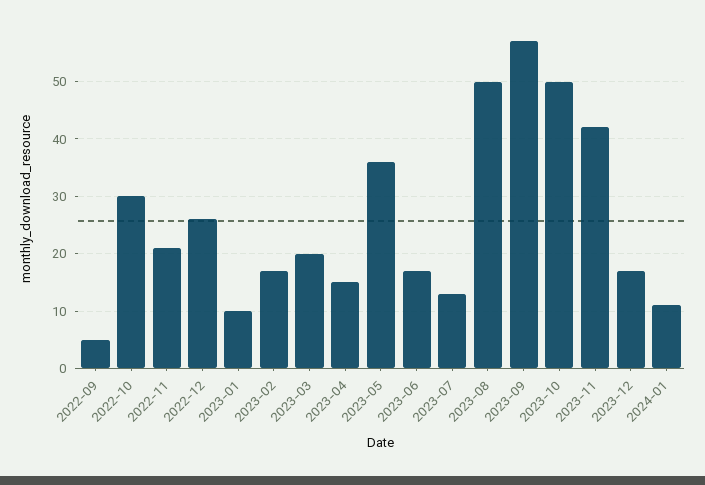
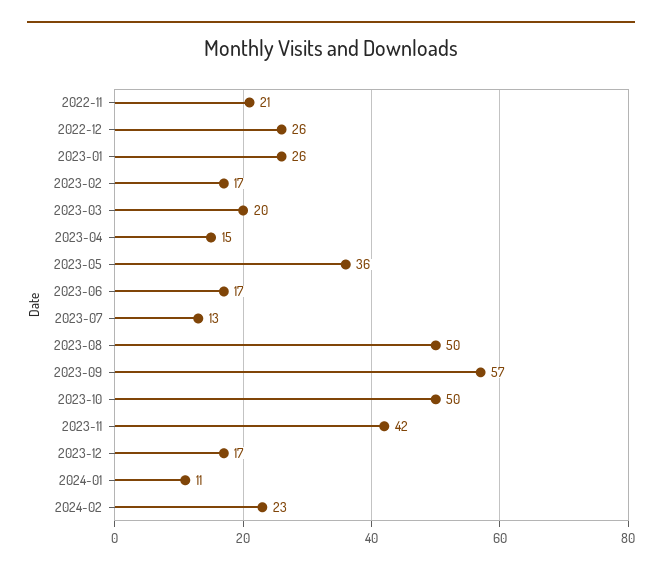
2022-09: 5 -> none
2022-10: 30 -> none
2023-01: 10 -> 26
2024-02: none -> 23

